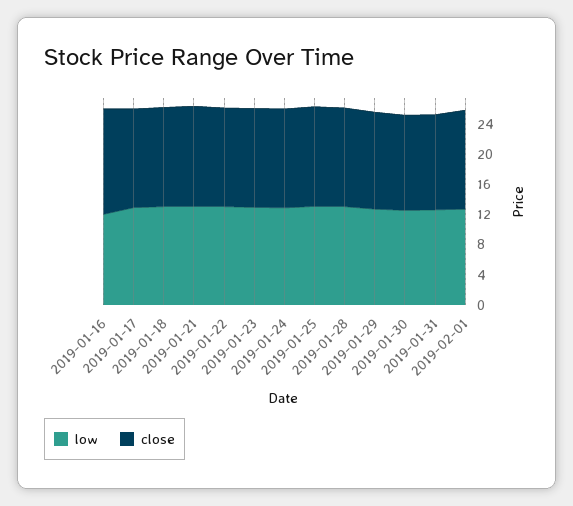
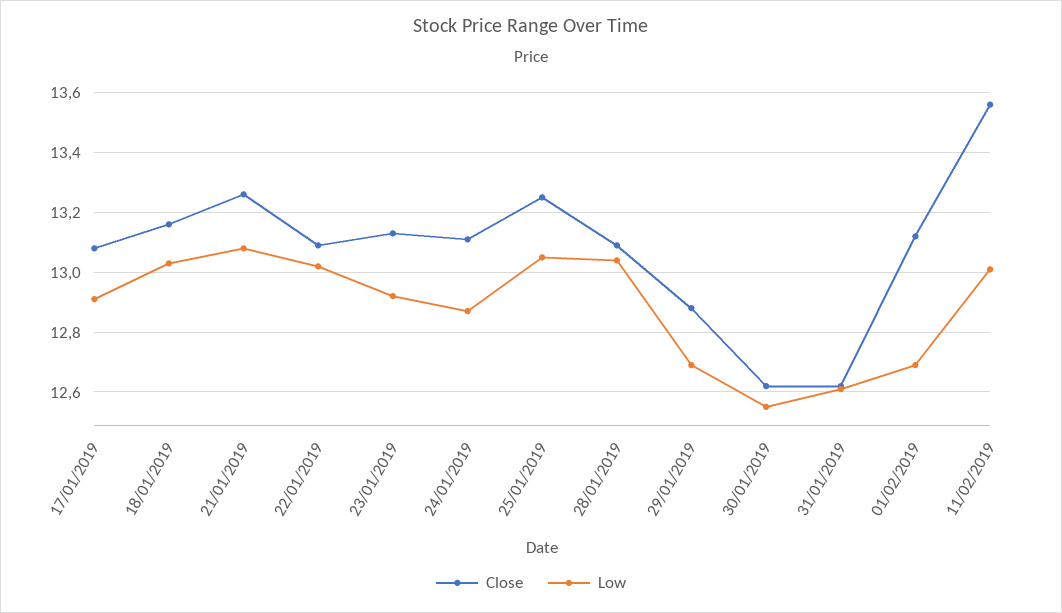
low, 2019-01-16: 12 -> none
close, 2019-01-16: 14 -> none
close, 11/02/2019: none -> 13.55
low, 11/02/2019: none -> 13

